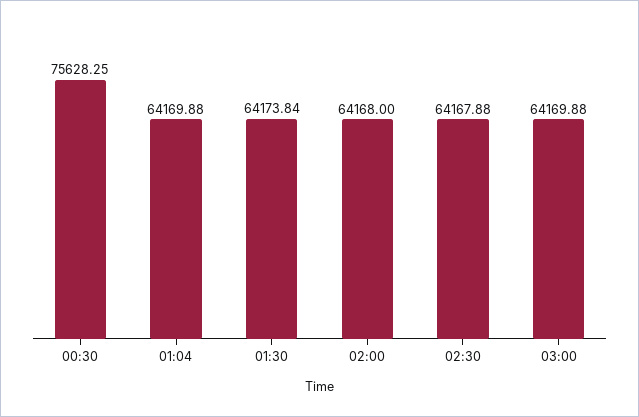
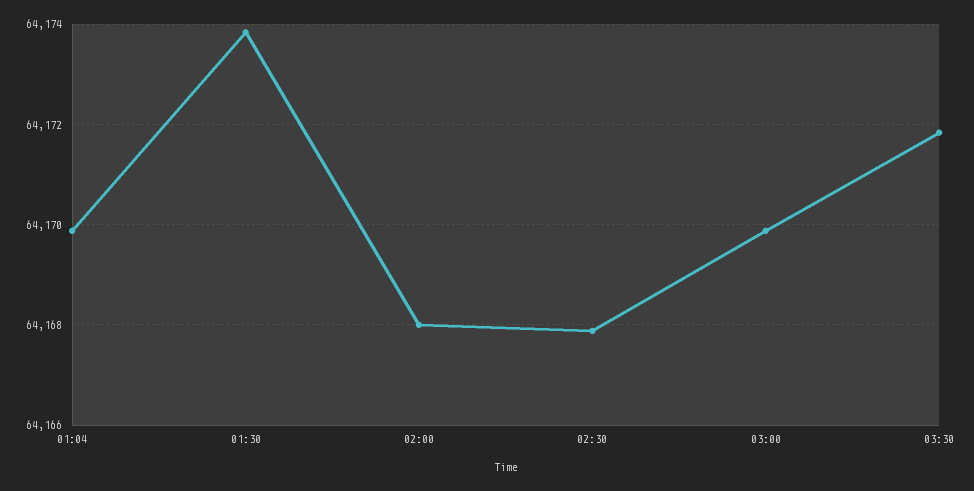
00:30: 75628.25 -> none
03:30: none -> 64171.8

